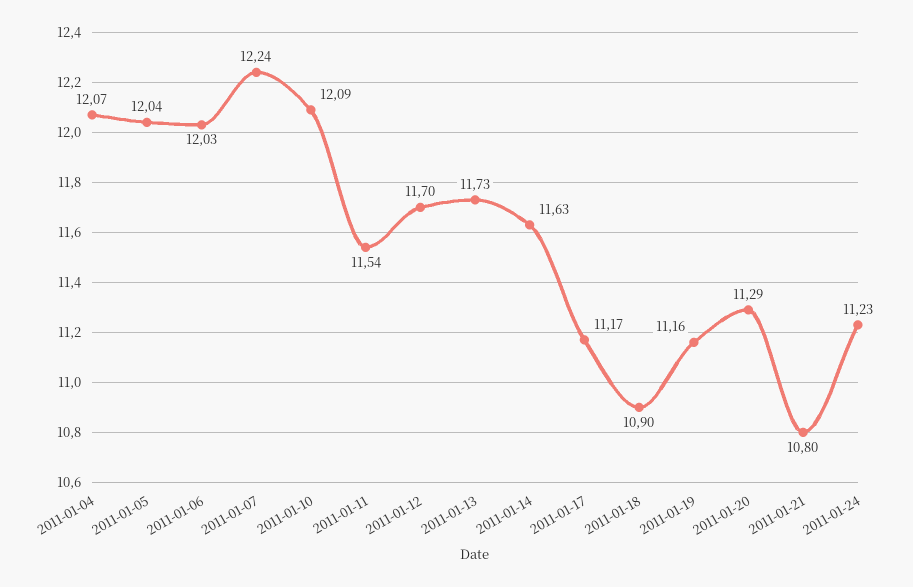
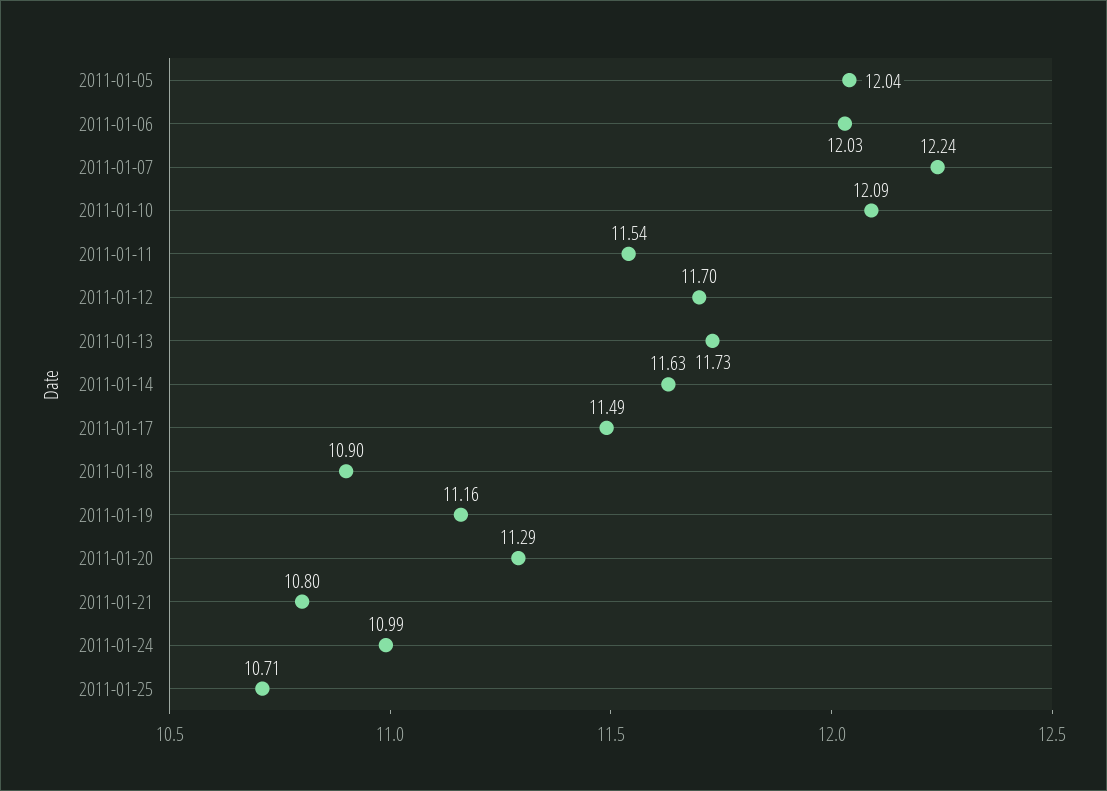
2011-01-04: 12.07 -> none
2011-01-17: 11.17 -> 11.49
2011-01-24: 11.23 -> 10.99
2011-01-25: none -> 10.71

